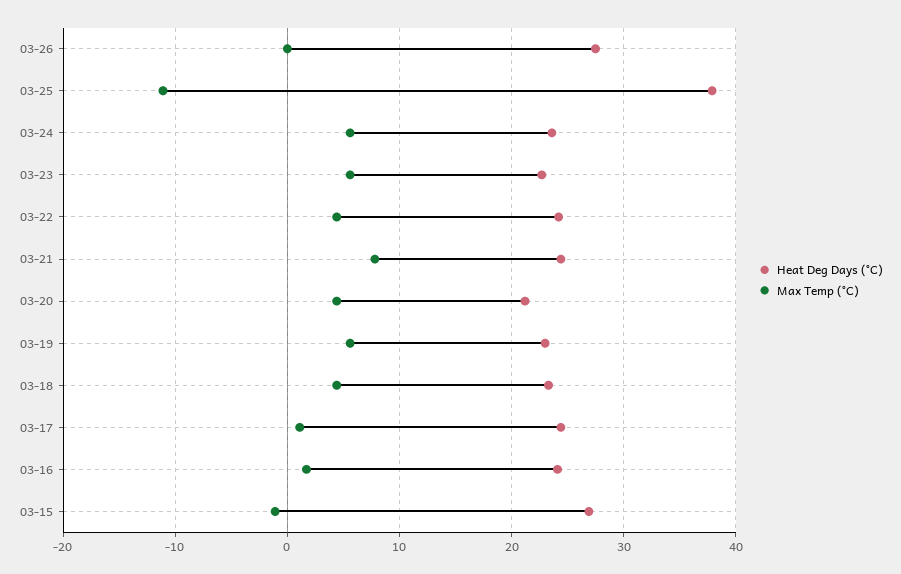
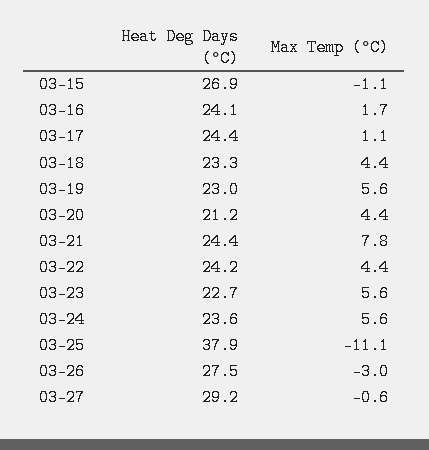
Max Temp (°C), 03-26: 0 -> -3
Heat Deg Days (°C), 03-27: none -> 29.2
Max Temp (°C), 03-27: none -> -0.6

